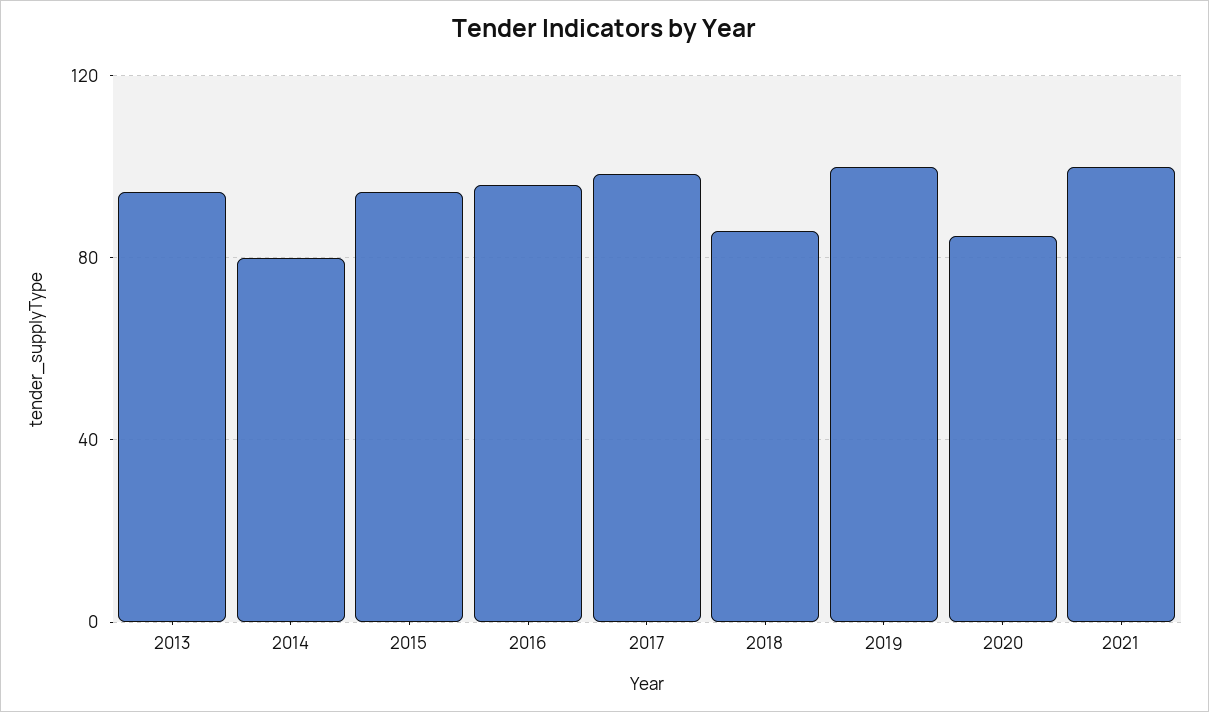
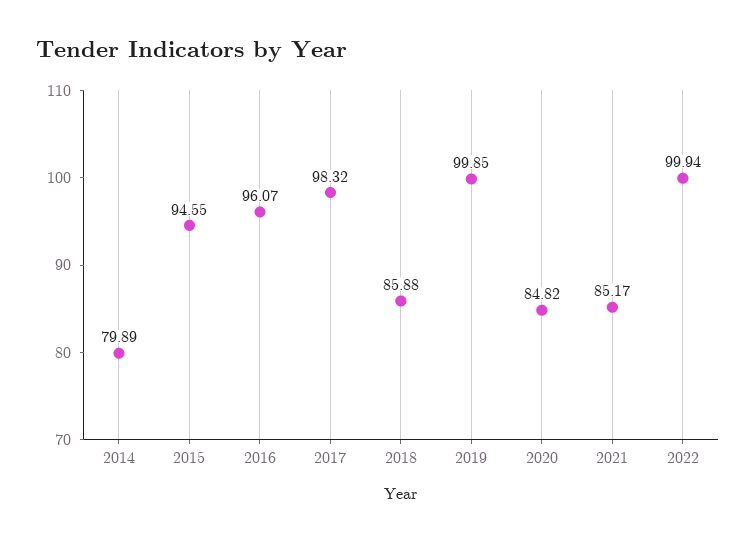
2013: 95 -> none
2021: 100 -> 85.17
2022: none -> 99.94

